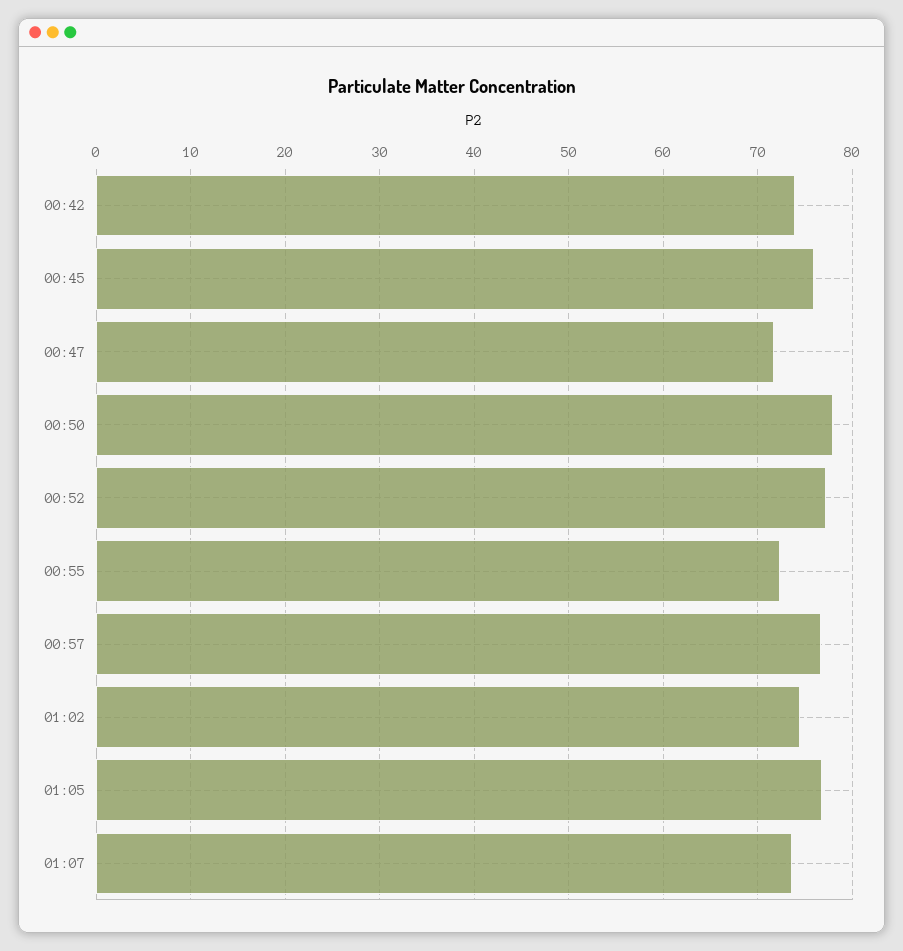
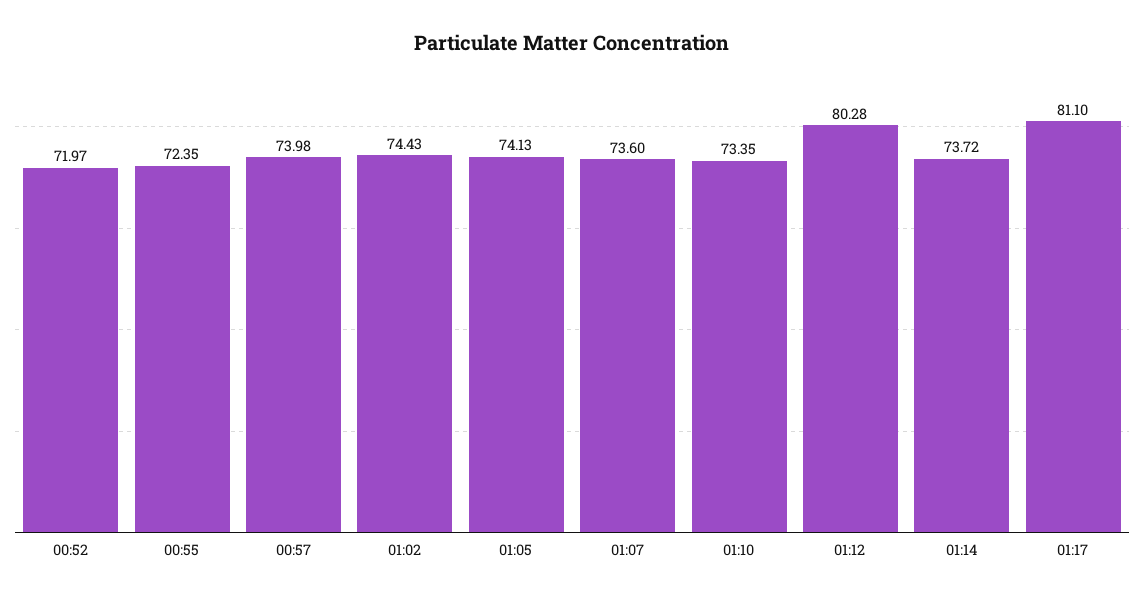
00:42: 74 -> none
00:45: 76 -> none
00:47: 72 -> none
00:50: 78 -> none
00:52: 77 -> 71.97
00:57: 77 -> 73.98
01:05: 77 -> 74.13
01:10: none -> 73.35
01:12: none -> 80.28
01:14: none -> 73.72
01:17: none -> 81.1

